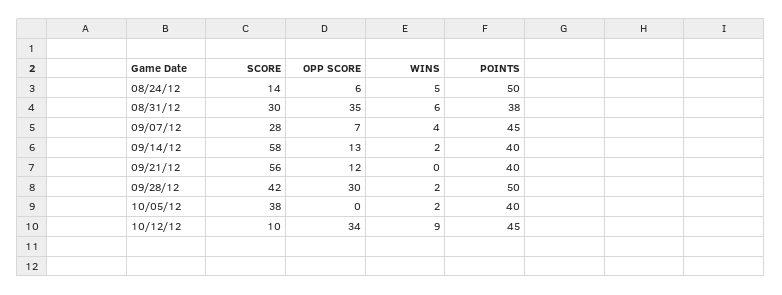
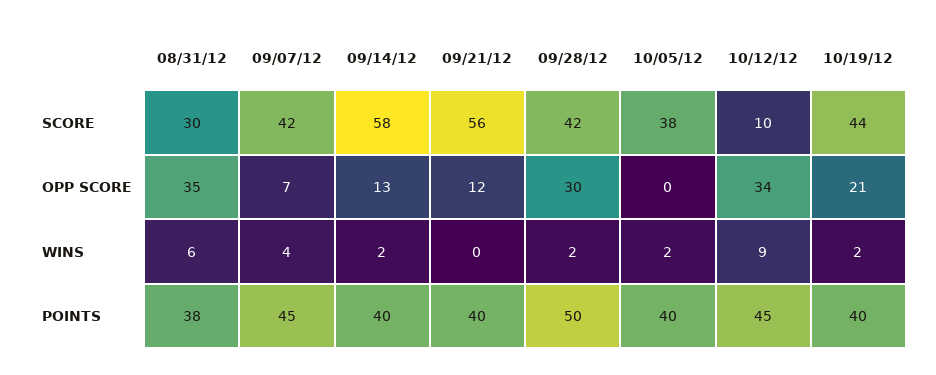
SCORE, 08/24/12: 14 -> none
OPP SCORE, 08/24/12: 6 -> none
WINS, 08/24/12: 5 -> none
POINTS, 08/24/12: 50 -> none
SCORE, 09/07/12: 28 -> 42
SCORE, 10/19/12: none -> 44
OPP SCORE, 10/19/12: none -> 21
WINS, 10/19/12: none -> 2
POINTS, 10/19/12: none -> 40

